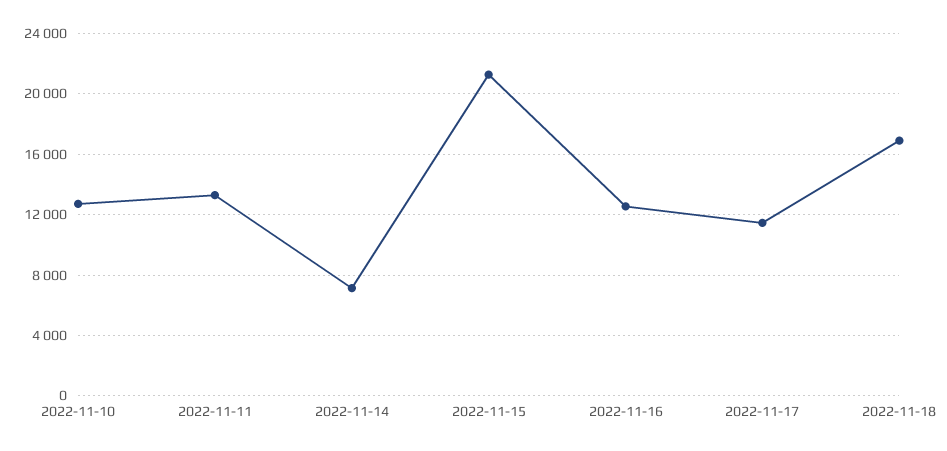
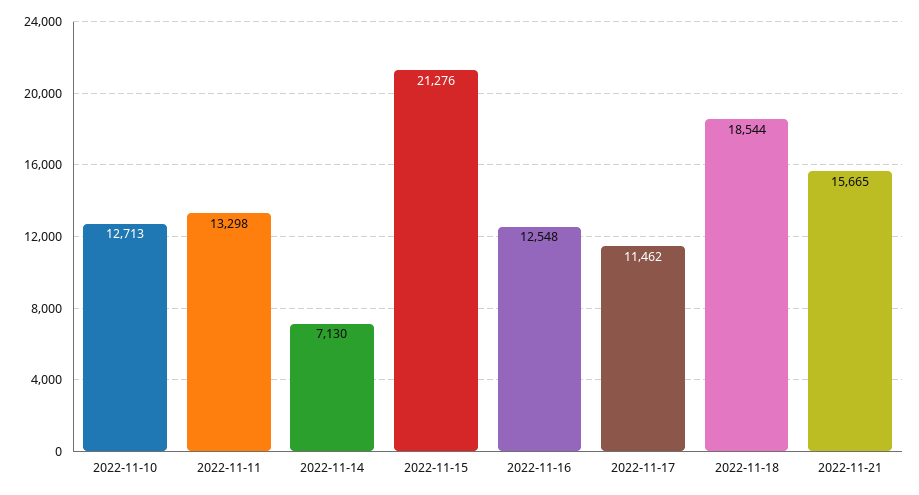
2022-11-18: 17000 -> 18544
2022-11-21: none -> 15665

